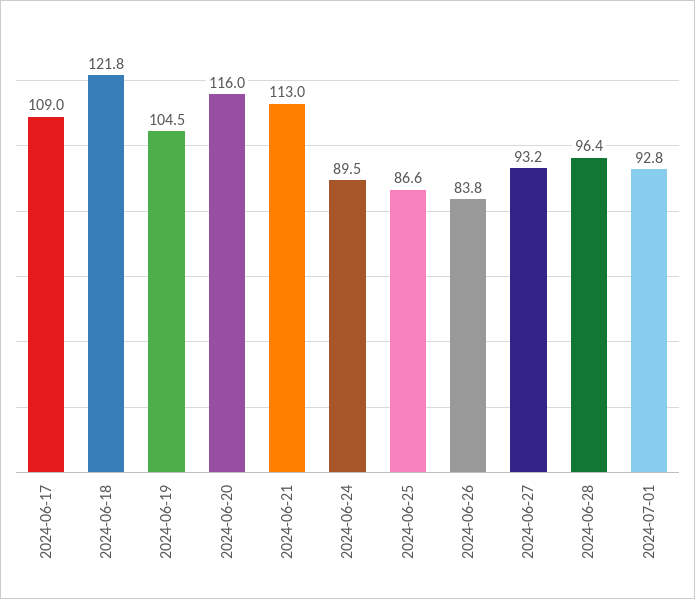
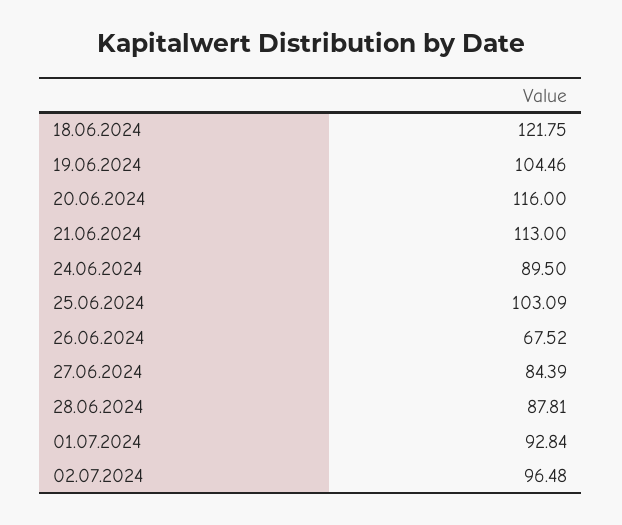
2024-06-17: 109 -> none
2024-06-25: 86.6 -> 103.09
2024-06-26: 83.8 -> 67.52
2024-06-27: 93.2 -> 84.39
2024-06-28: 96.4 -> 87.81
02.07.2024: none -> 96.48

